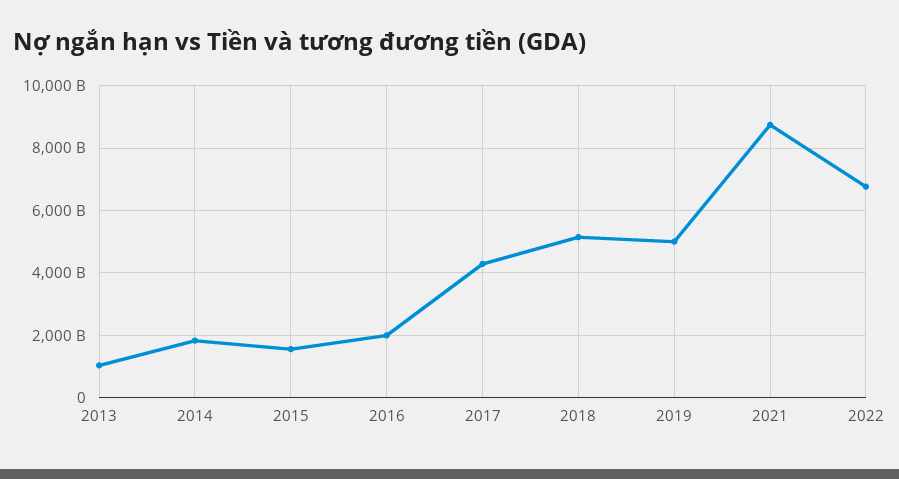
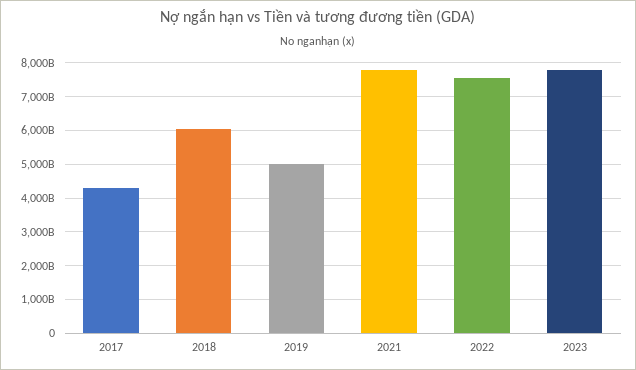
2013: 1000000000000 -> none
2014: 1800000000000 -> none
2015: 1600000000000 -> none
2016: 2000000000000 -> none
2018: 5200000000000 -> 6000000000000
2021: 8800000000000 -> 7800000000000
2022: 6800000000000 -> 7600000000000
2023: none -> 7800000000000

